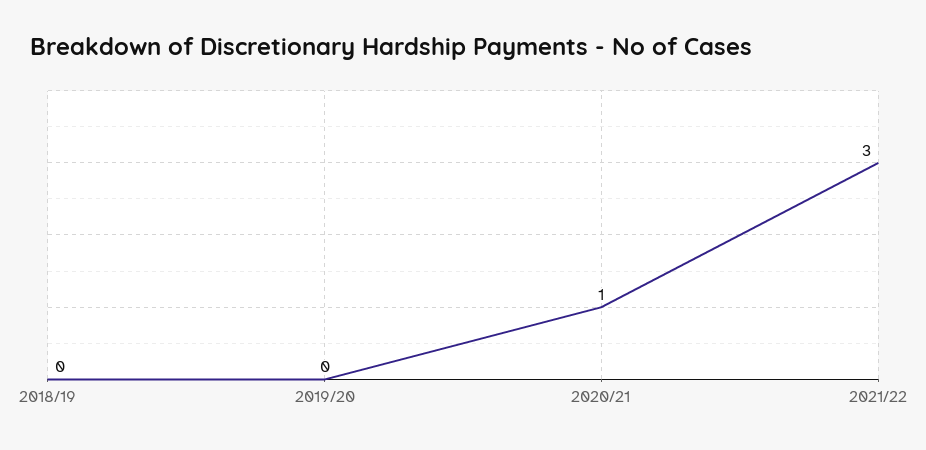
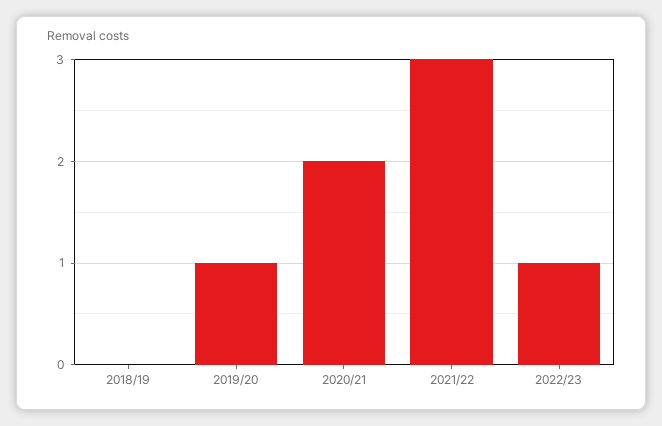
2019/20: 0 -> 1
2020/21: 1 -> 2
2022/23: none -> 1

